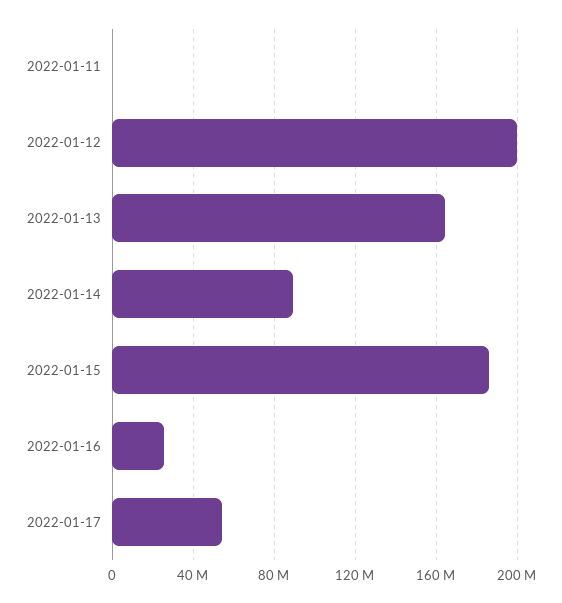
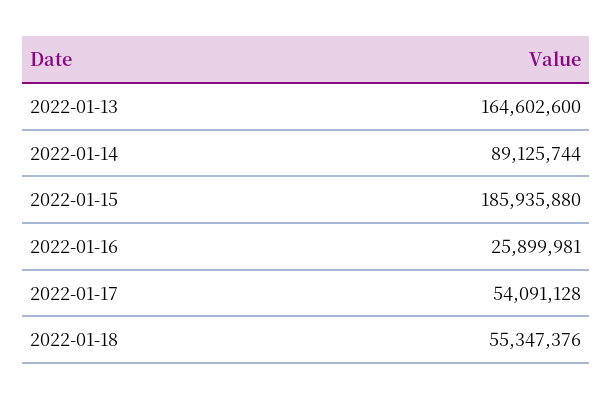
2022-01-11: 0 -> none
2022-01-12: 200000000 -> none
2022-01-18: none -> 55347376

